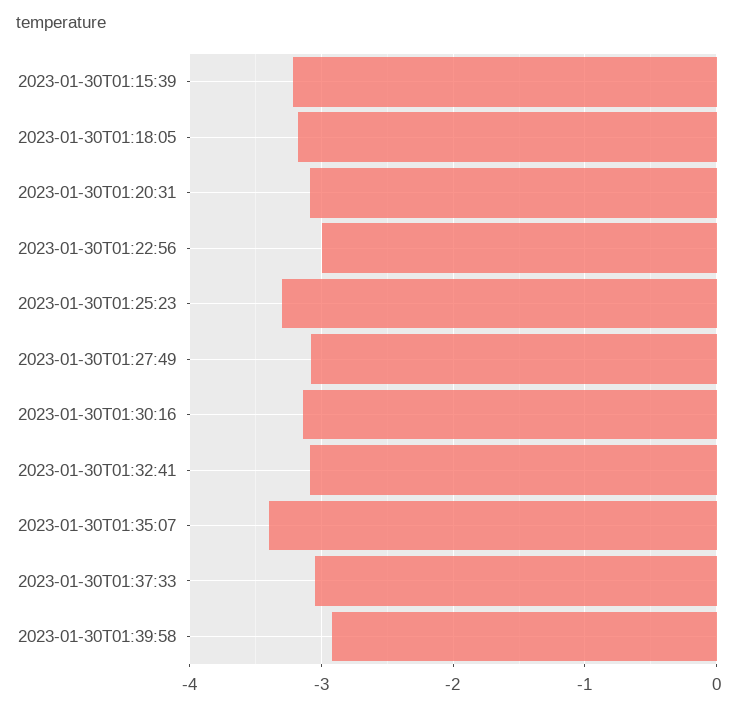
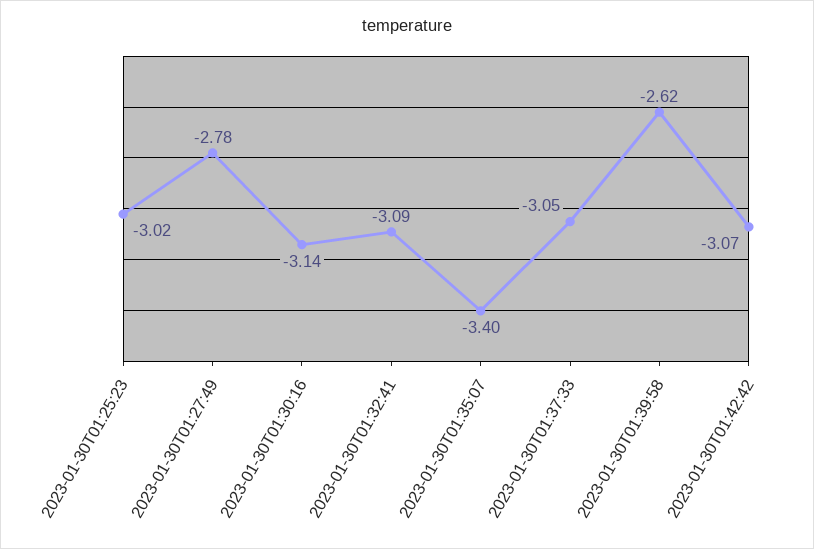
2023-01-30T01:15:39: -3.2 -> none
2023-01-30T01:18:05: -3.2 -> none
2023-01-30T01:20:31: -3.1 -> none
2023-01-30T01:22:56: -3 -> none
2023-01-30T01:25:23: -3.3 -> -3.02
2023-01-30T01:27:49: -3.1 -> -2.78
2023-01-30T01:39:58: -2.9 -> -2.62
2023-01-30T01:42:42: none -> -3.07

